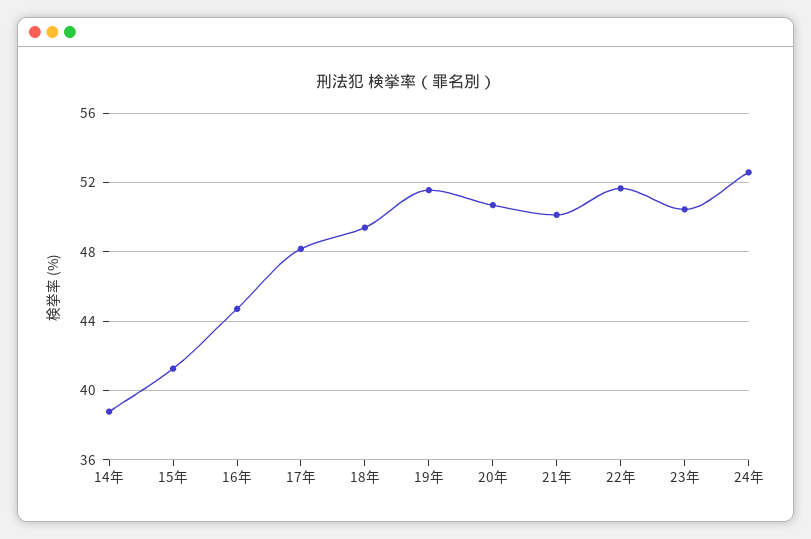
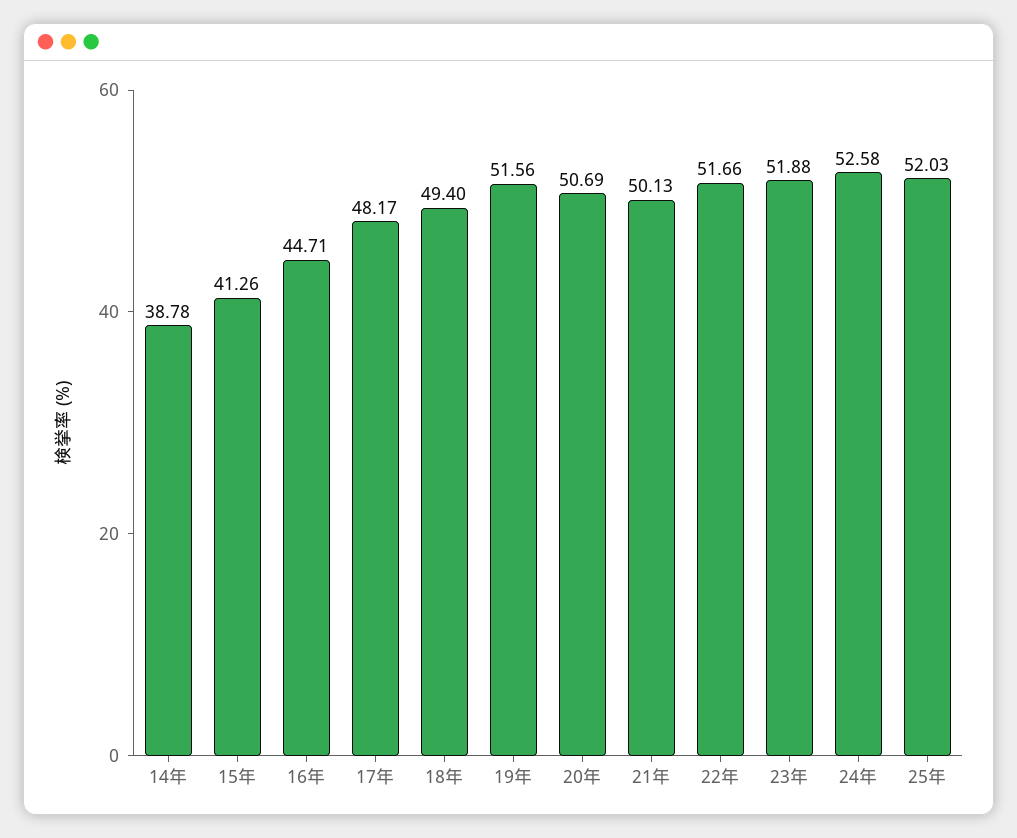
23年: 50.5 -> 51.88
25年: none -> 52.03

